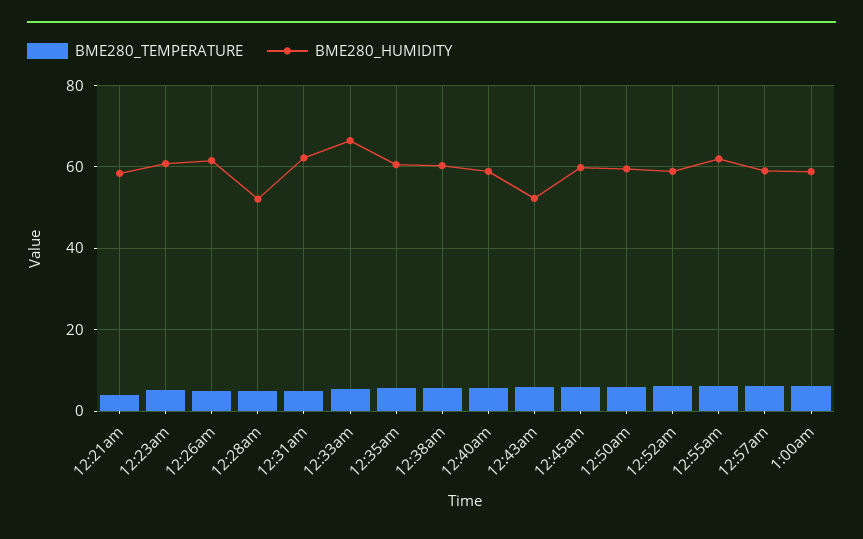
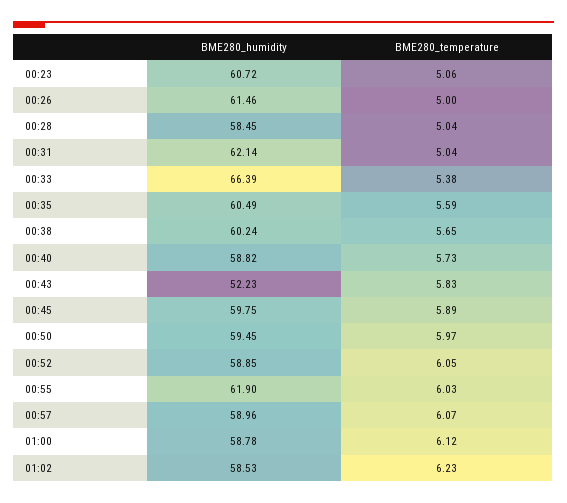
BME280_TEMPERATURE, 12:21am: 4 -> none
BME280_HUMIDITY, 12:21am: 58 -> none
BME280_HUMIDITY, 12:28am: 52 -> 58.45
BME280_HUMIDITY, 01:02: none -> 58.53
BME280_TEMPERATURE, 01:02: none -> 6.23

